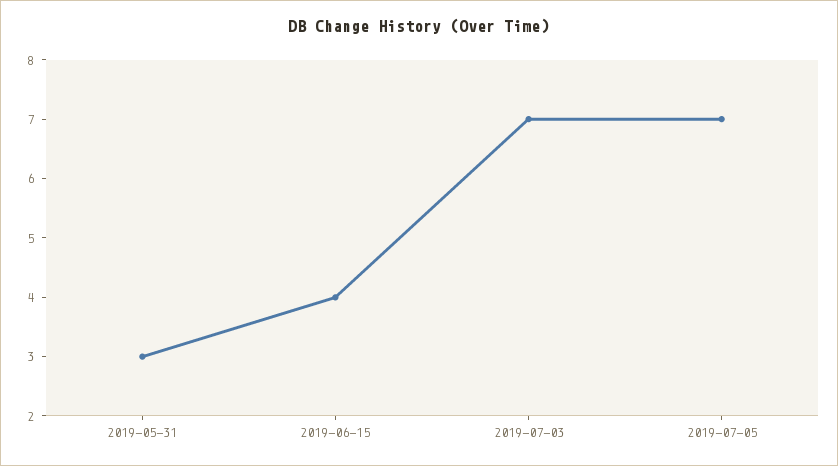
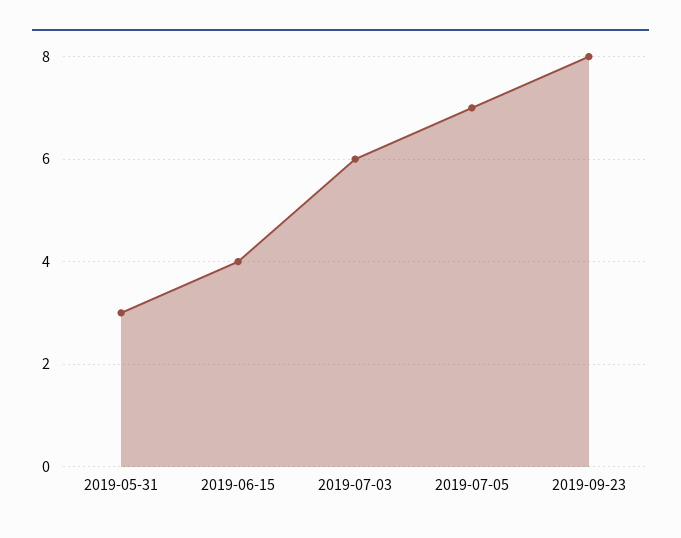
2019-07-03: 7 -> 6
2019-09-23: none -> 8

